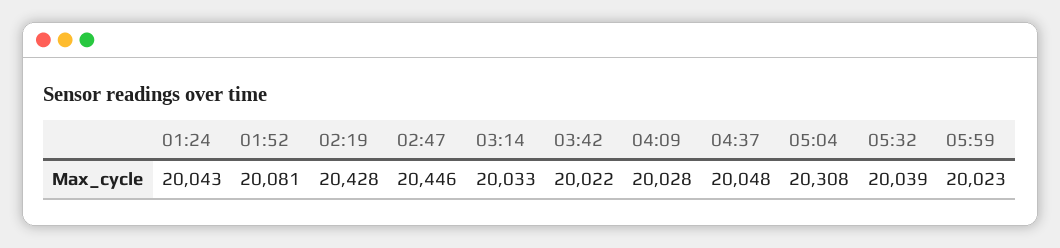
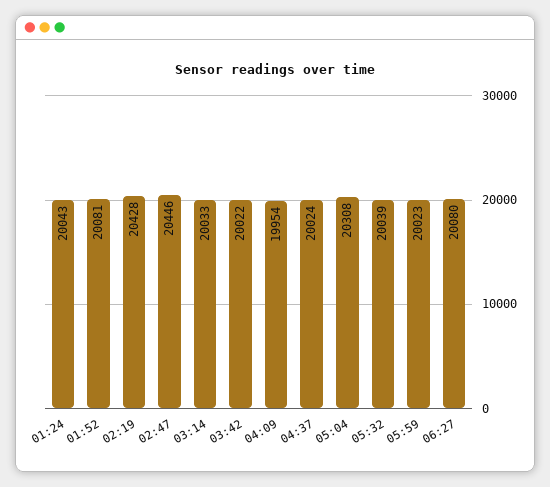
04:09: 20028 -> 19954
04:37: 20048 -> 20024
06:27: none -> 20080

